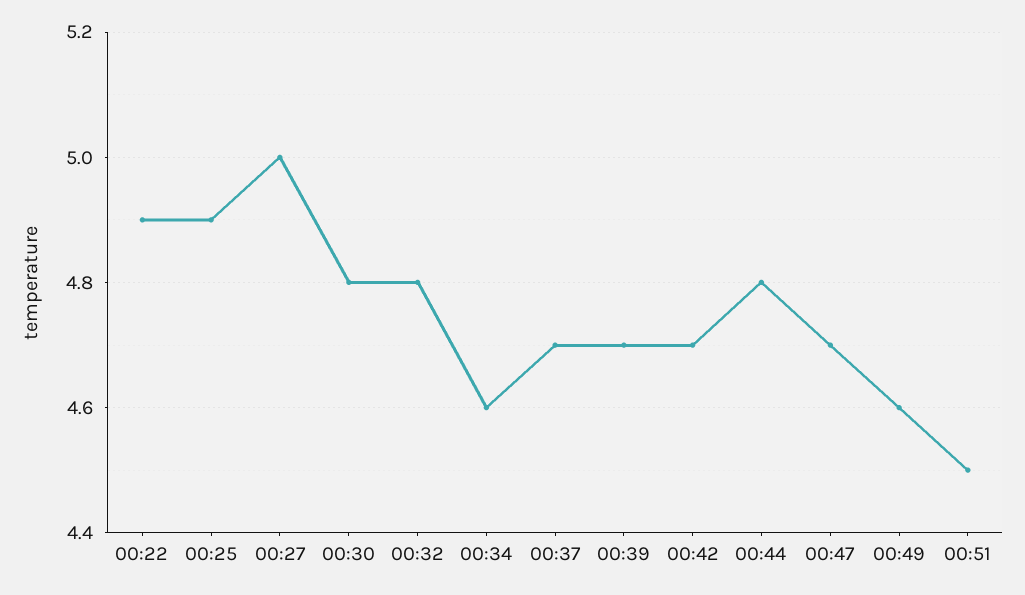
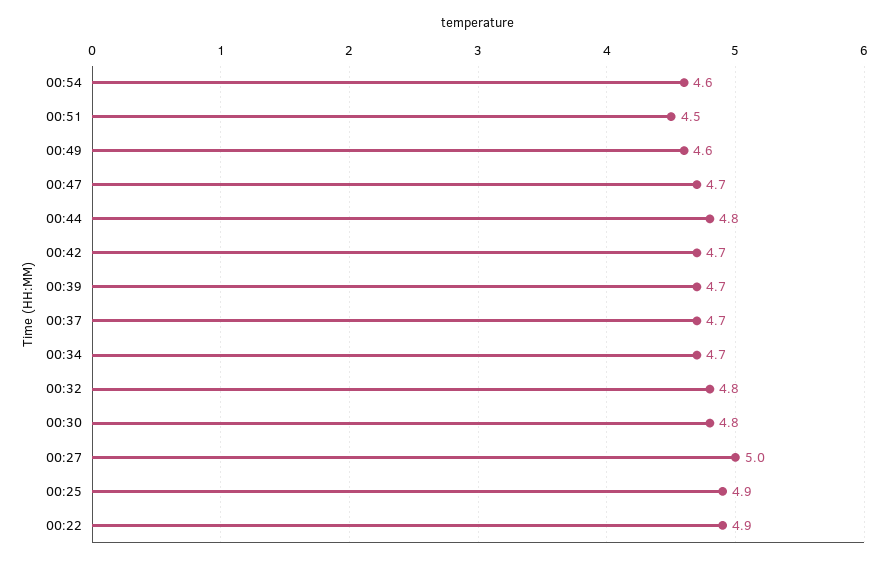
00:34: 4.6 -> 4.7
00:54: none -> 4.6

